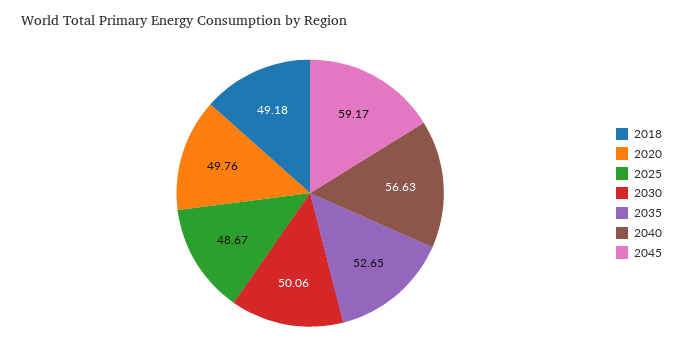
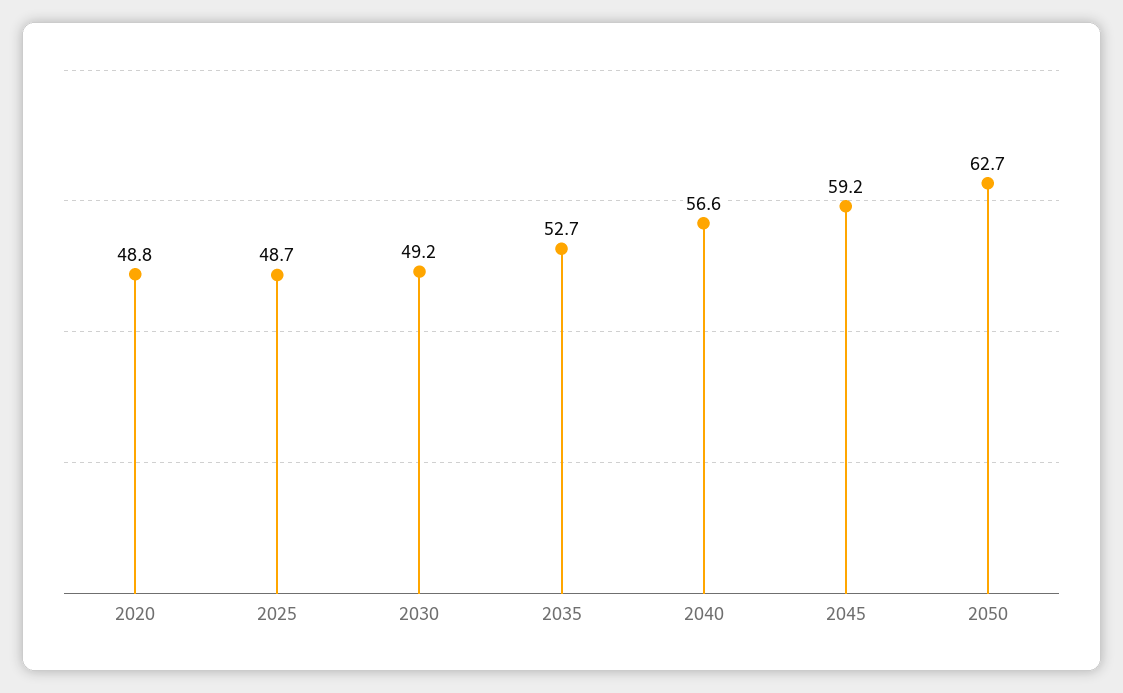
2018: 49.18 -> none
2020: 49.76 -> 48.8
2030: 50.06 -> 49.2
2050: none -> 62.7

